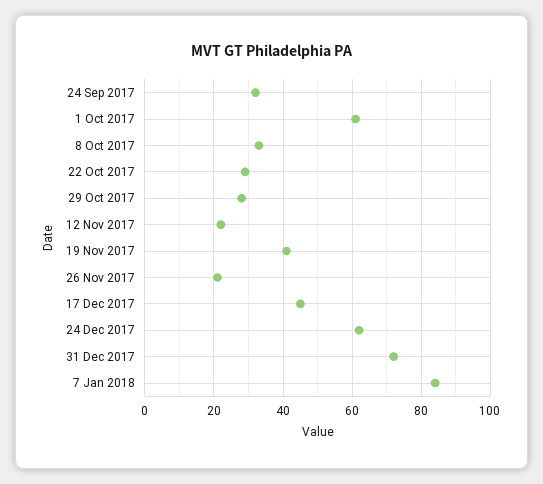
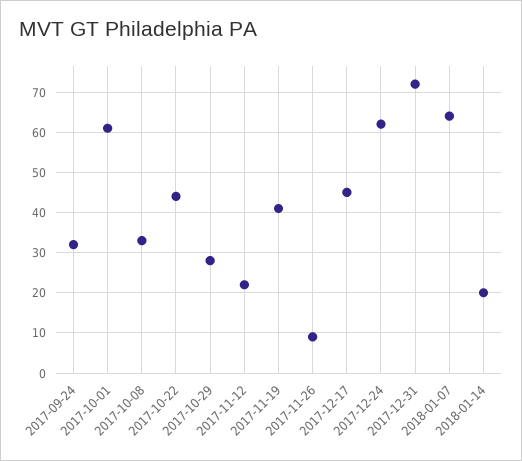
22 Oct 2017: 30 -> 45
26 Nov 2017: 20 -> 10
7 Jan 2018: 85 -> 65
2018-01-14: none -> 20

